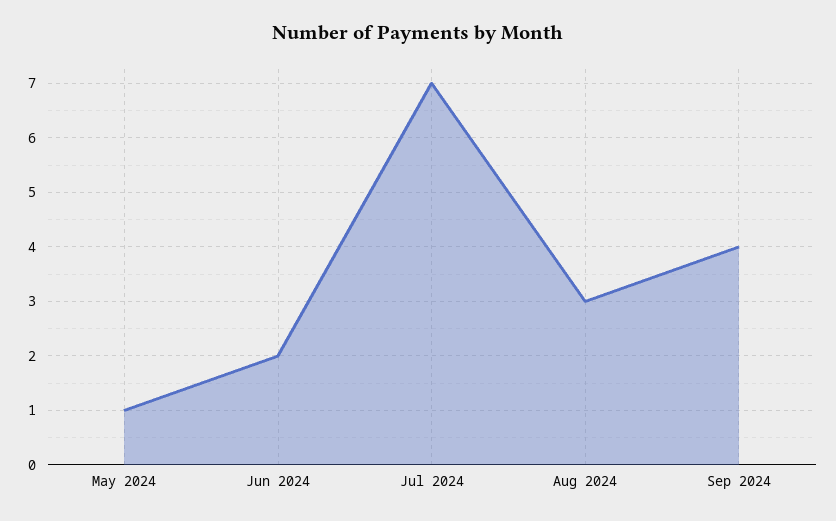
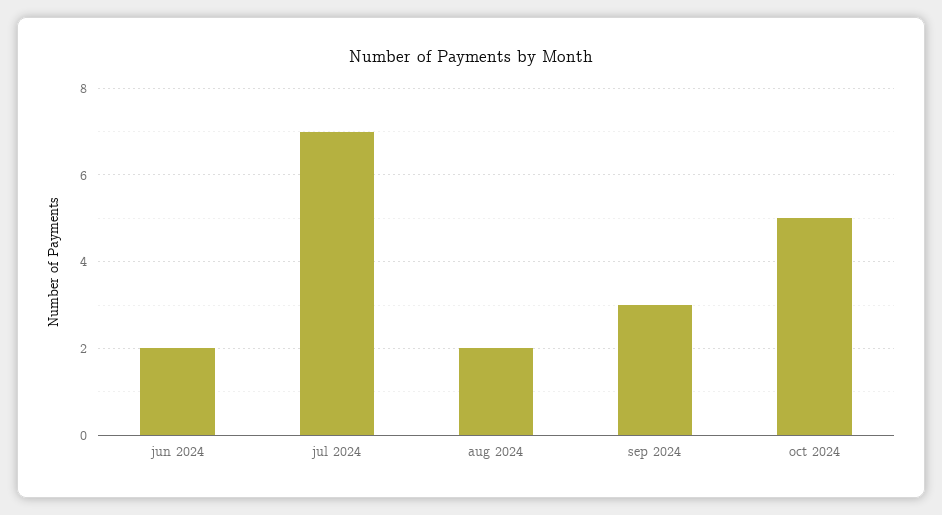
May 2024: 1 -> none
Aug 2024: 3 -> 2
Sep 2024: 4 -> 3
oct 2024: none -> 5

